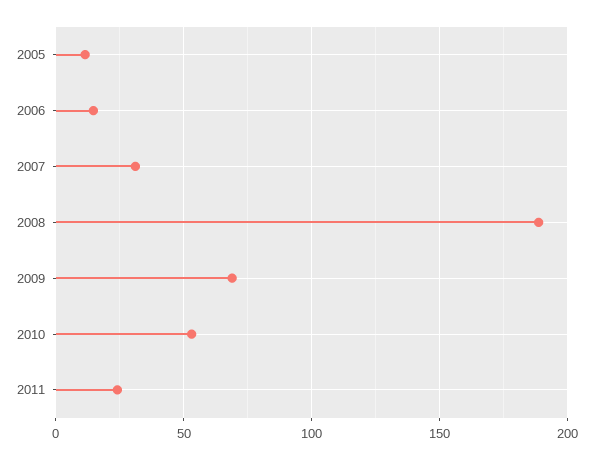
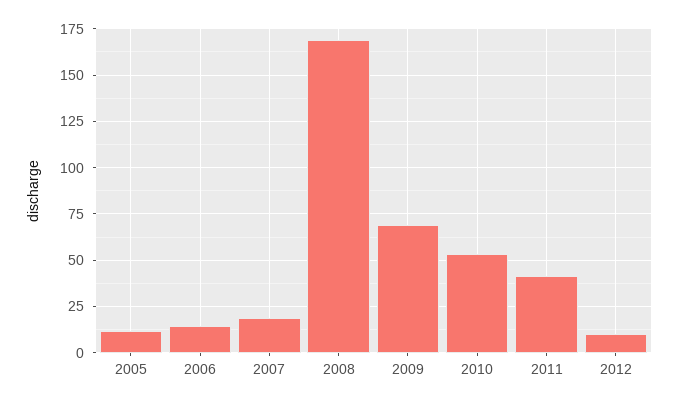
2007: 30 -> 20
2008: 190 -> 170
2011: 25 -> 40
2012: none -> 10

